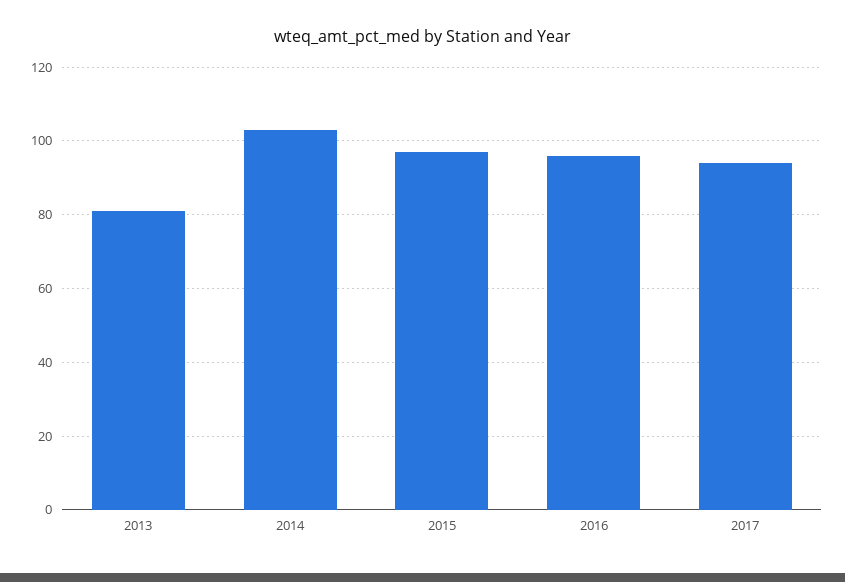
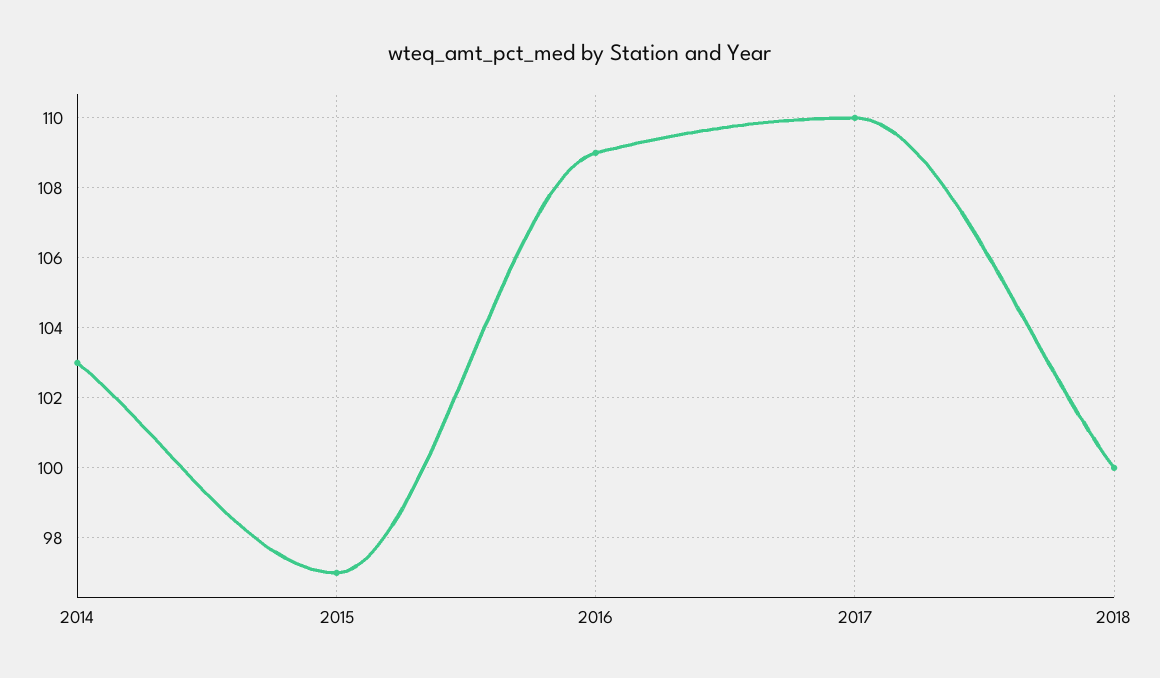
2013: 80 -> none
2016: 95 -> 109
2017: 95 -> 110
2018: none -> 100

